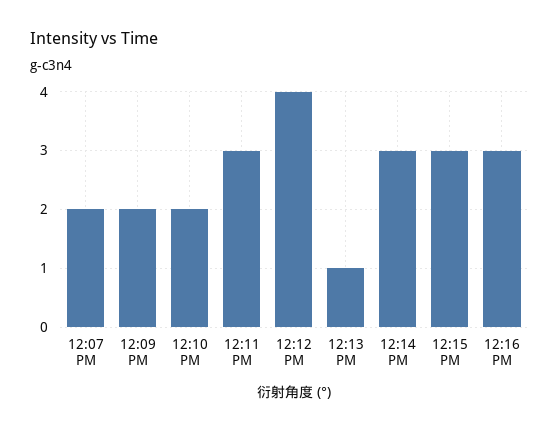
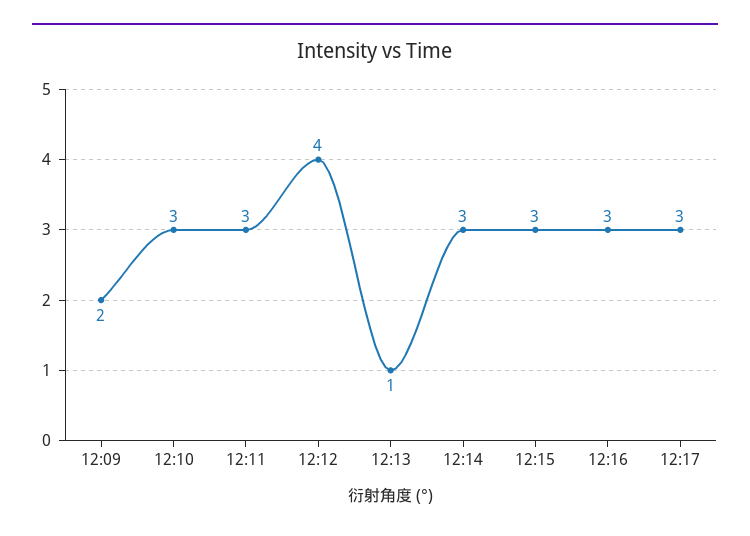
12:07 PM: 2 -> none
12:10 PM: 2 -> 3
12:17: none -> 3

